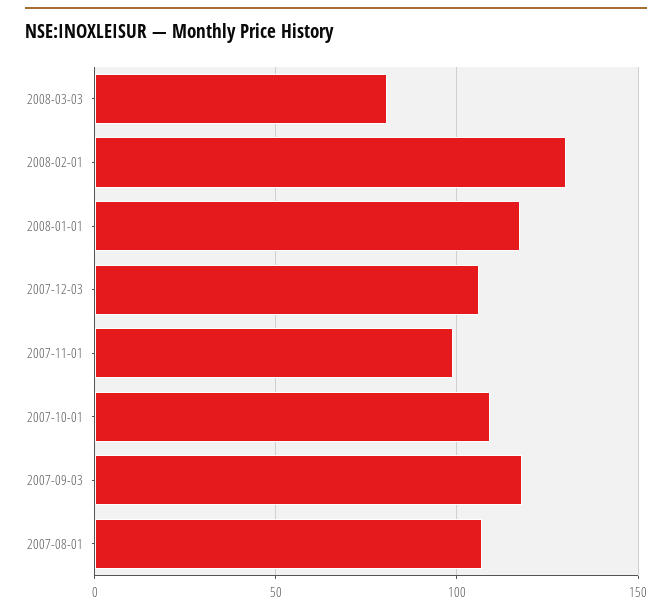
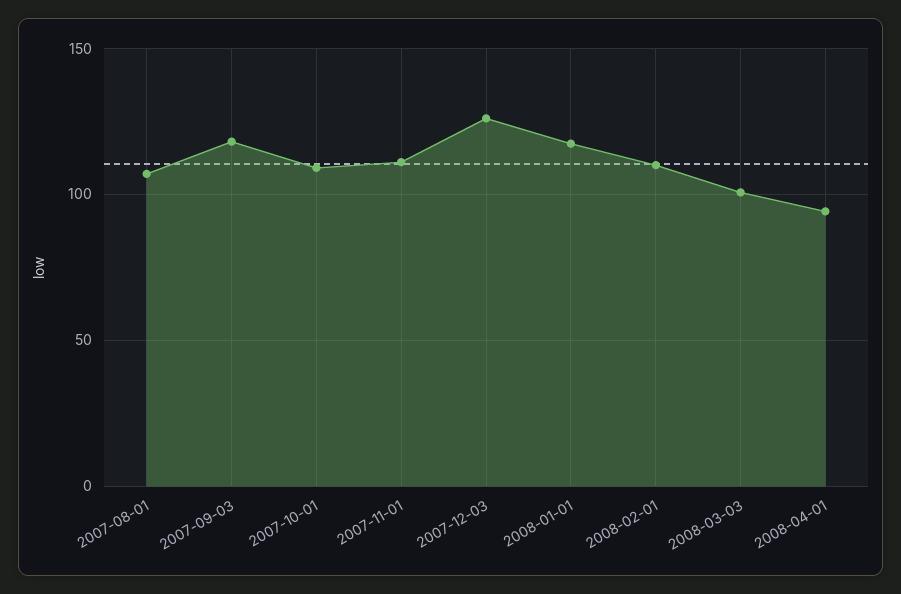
2008-03-03: 80 -> 100
2008-02-01: 130 -> 110
2007-12-03: 105 -> 125
2007-11-01: 100 -> 110
2008-04-01: none -> 95

